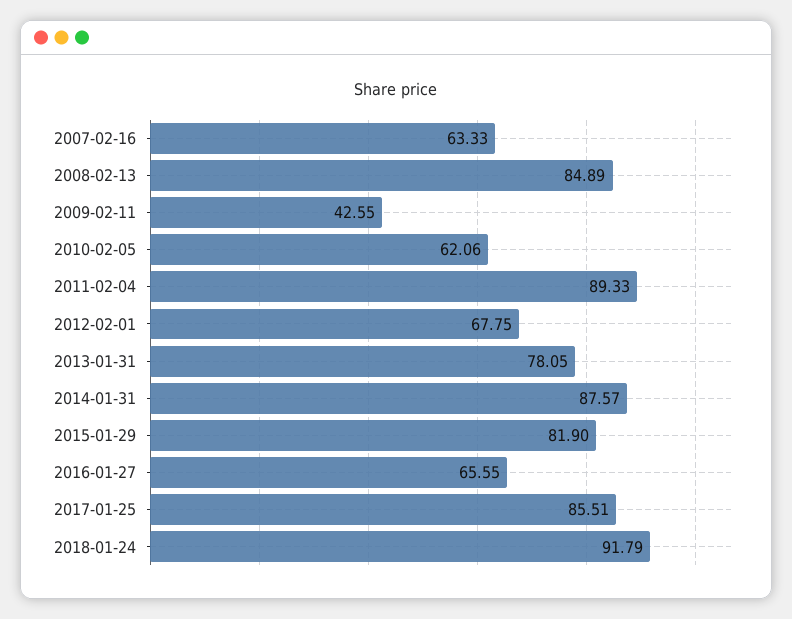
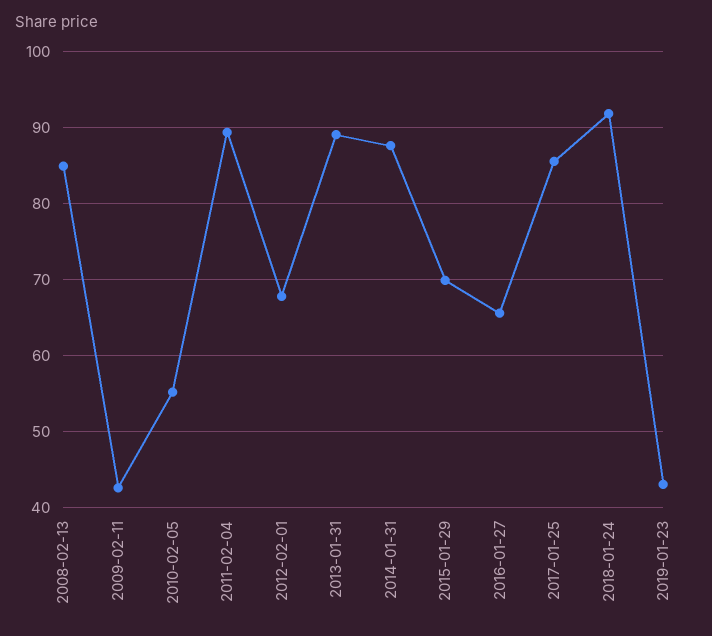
2007-02-16: 63.33 -> none
2010-02-05: 62.06 -> 55
2013-01-31: 78.05 -> 89
2015-01-29: 81.9 -> 70
2019-01-23: none -> 43

